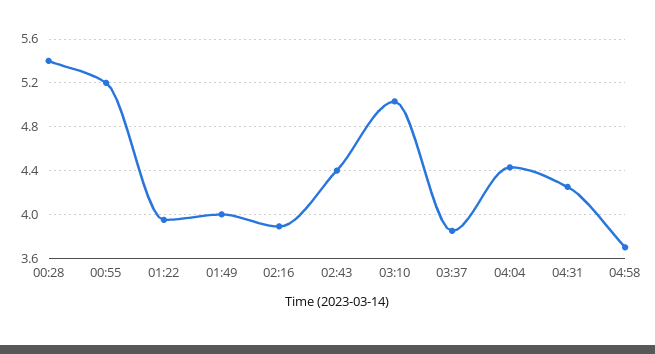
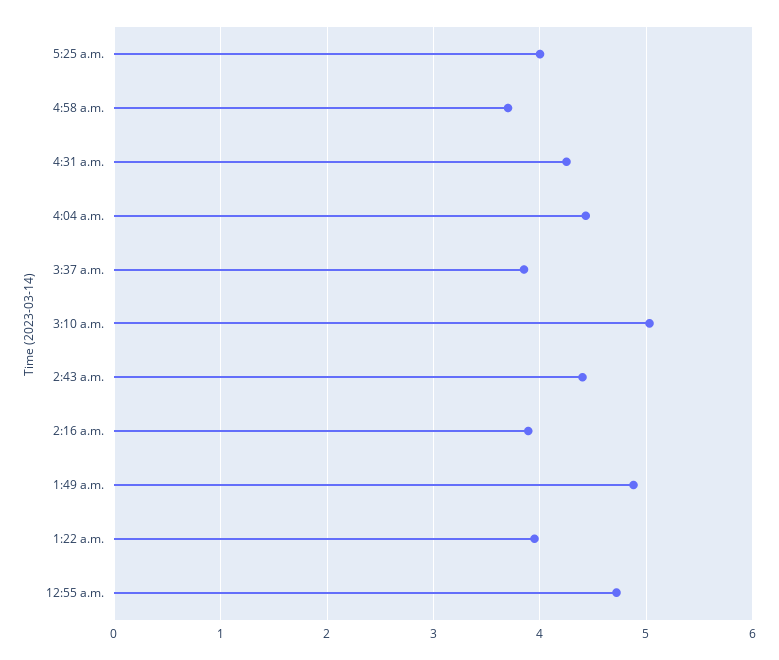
00:28: 5.4 -> none
00:55: 5.2 -> 4.7
01:49: 4 -> 4.9
5:25 a.m.: none -> 4

